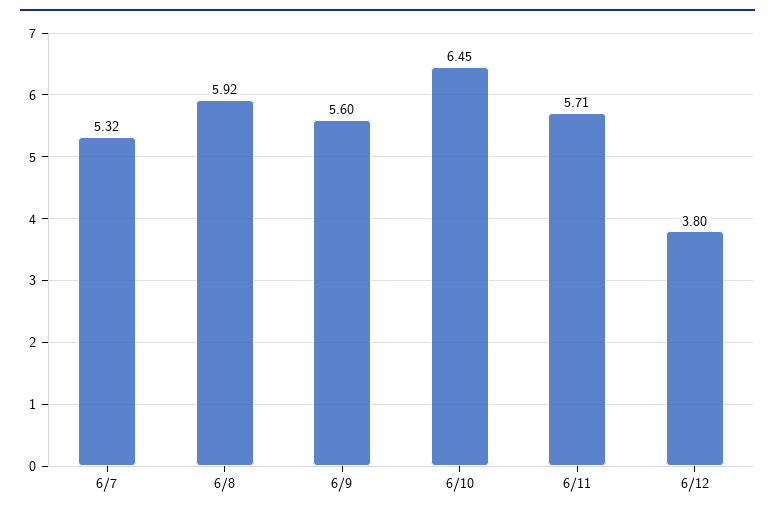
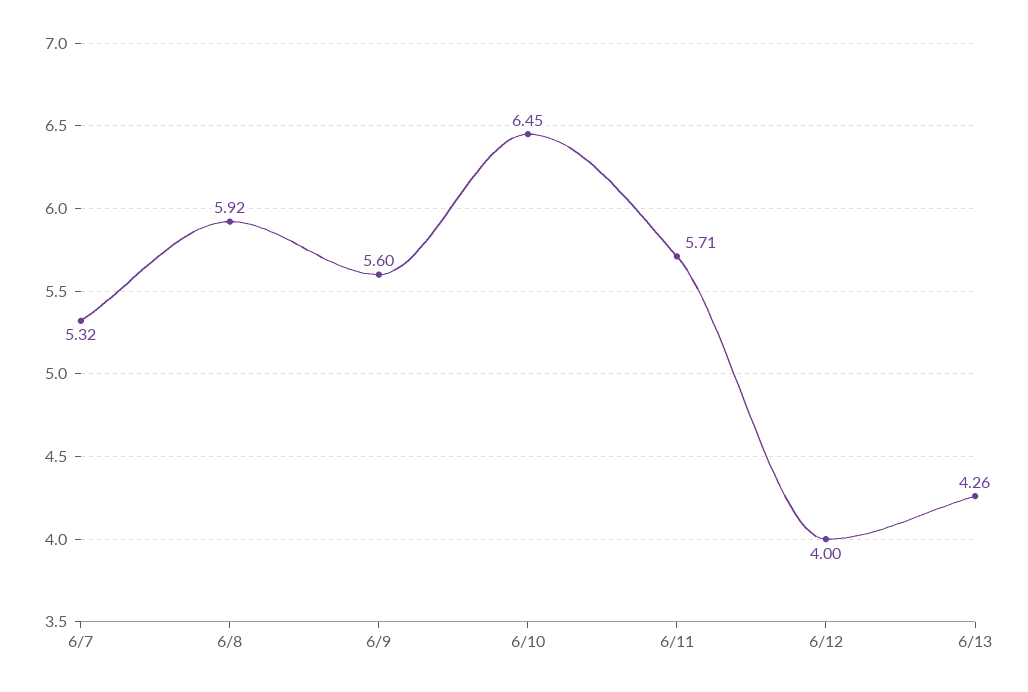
6/12: 3.8 -> 4
6/13: none -> 4.26

